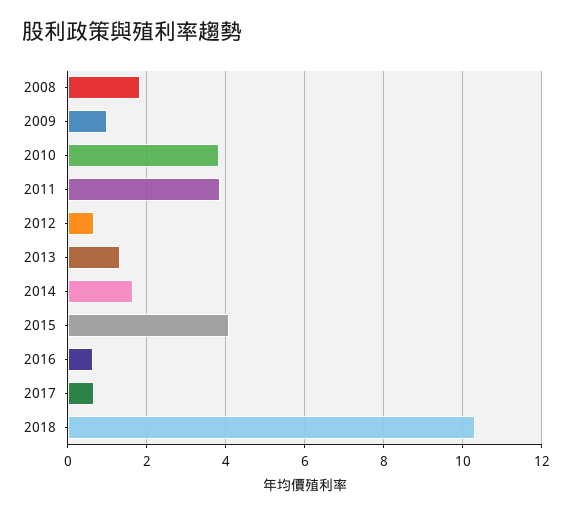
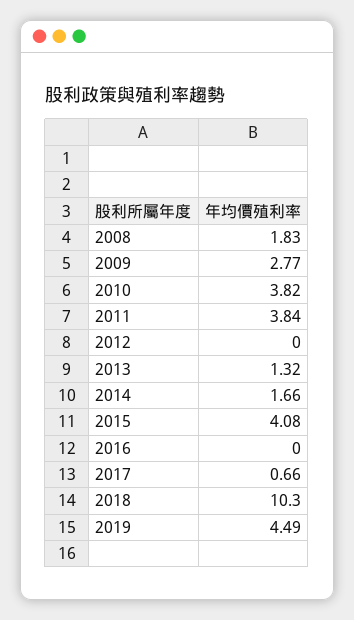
2009: 1 -> 2.77
2012: 0.6 -> 0
2016: 0.6 -> 0
2019: none -> 4.49

